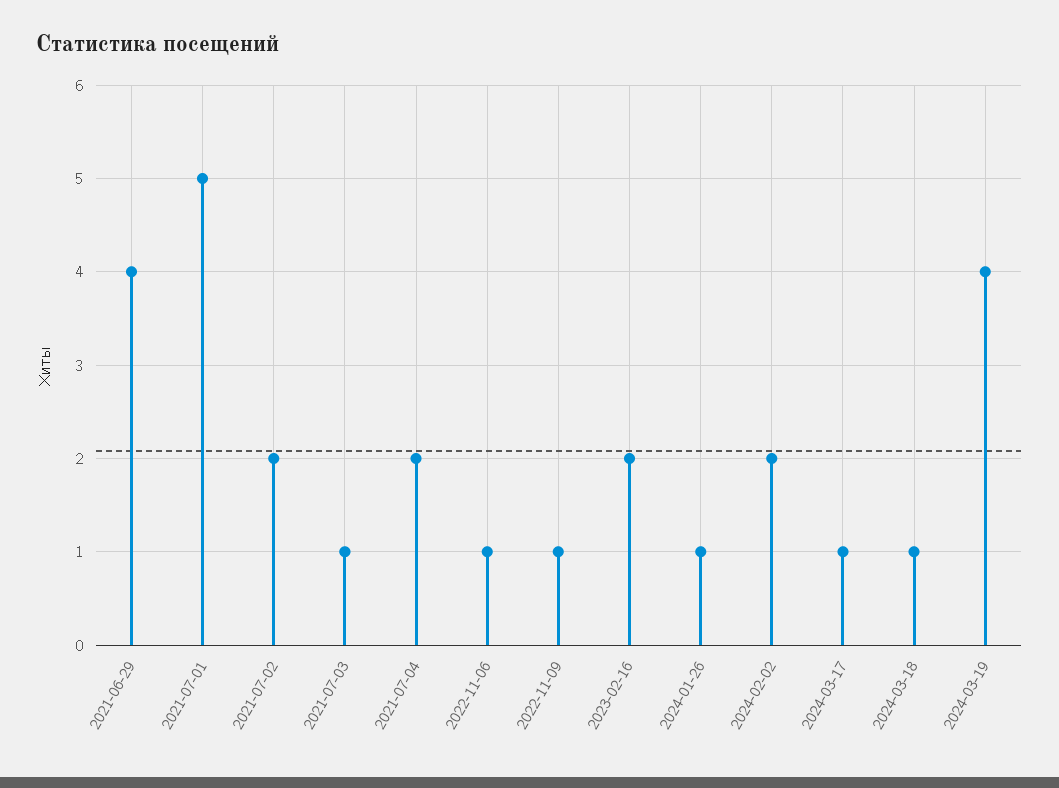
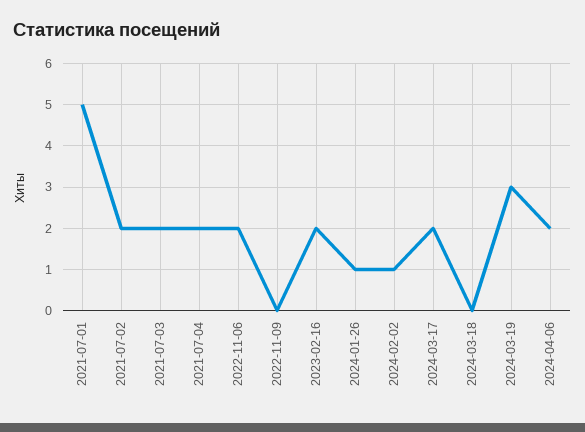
2021-06-29: 4 -> none
2021-07-03: 1 -> 2
2022-11-06: 1 -> 2
2022-11-09: 1 -> 0
2024-02-02: 2 -> 1
2024-03-17: 1 -> 2
2024-03-18: 1 -> 0
2024-03-19: 4 -> 3
2024-04-06: none -> 2

